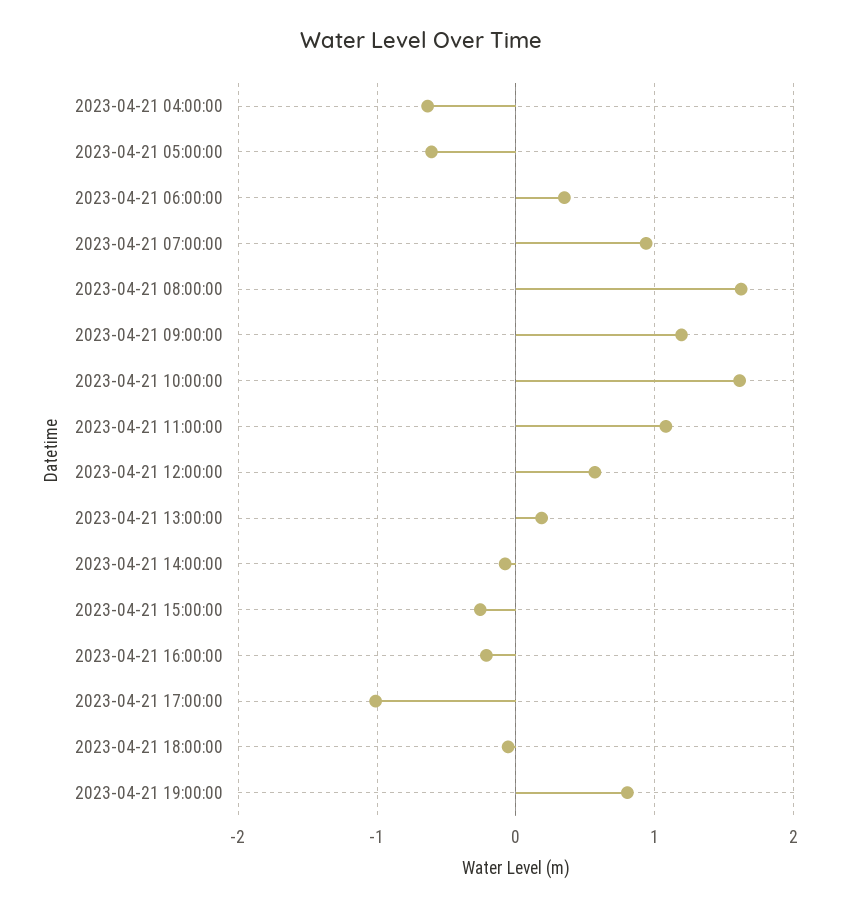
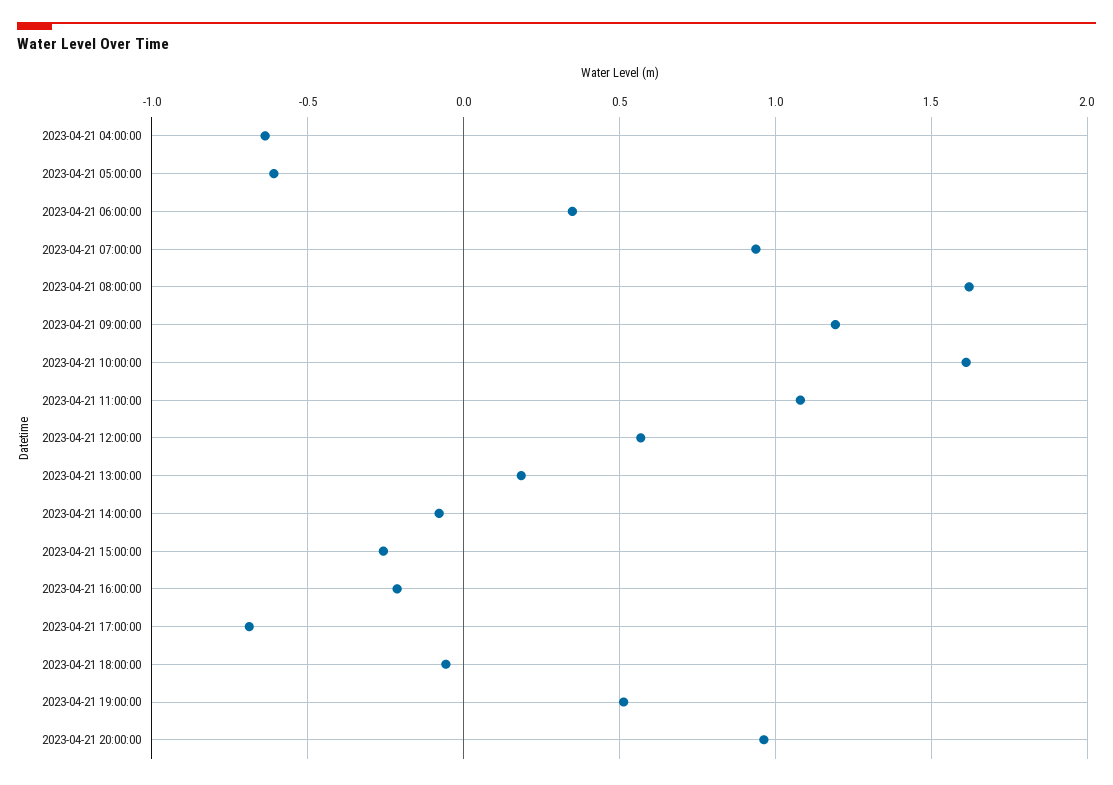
2023-04-21 17:00:00: -1 -> -0.7
2023-04-21 19:00:00: 0.8 -> 0.5
2023-04-21 20:00:00: none -> 0.95

